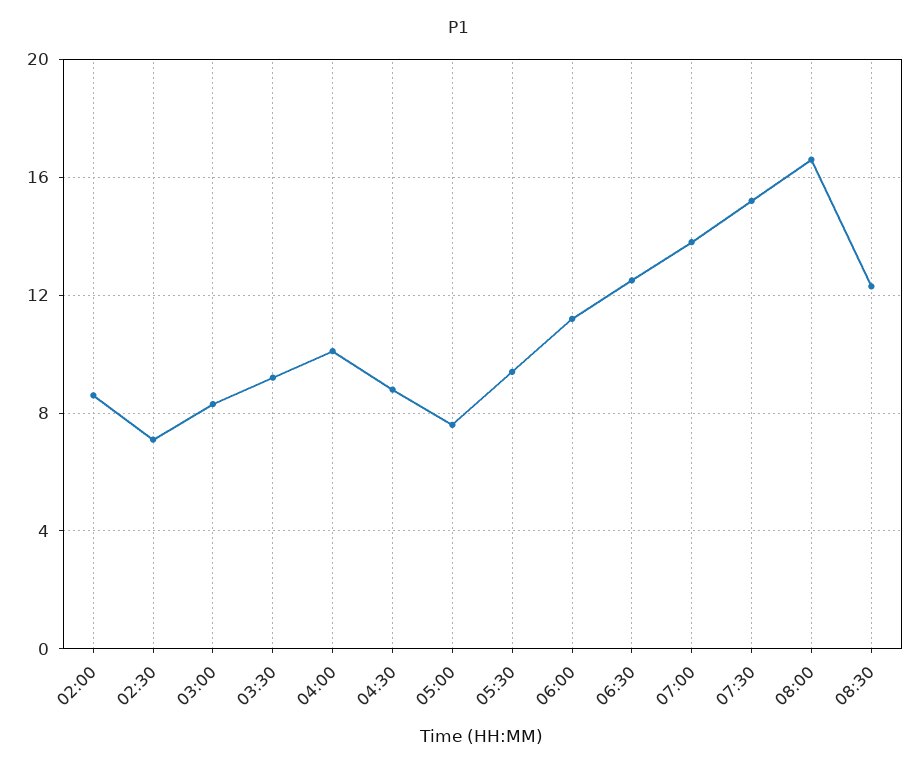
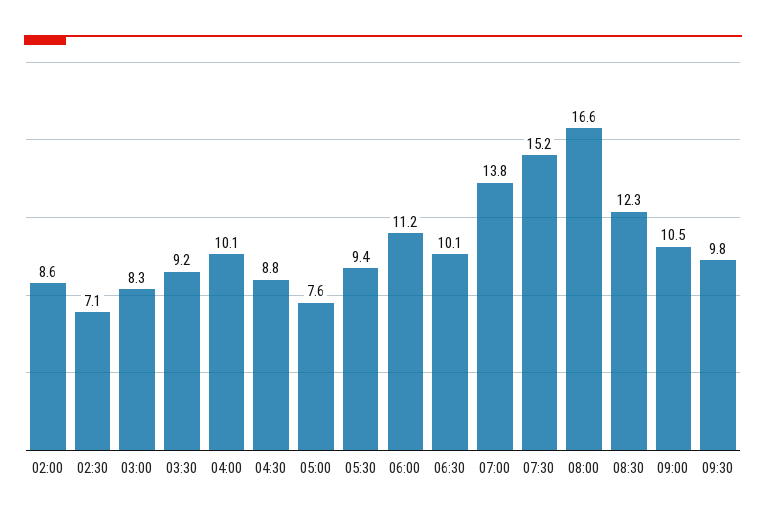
06:30: 12.5 -> 10.1
09:00: none -> 10.5
09:30: none -> 9.8

